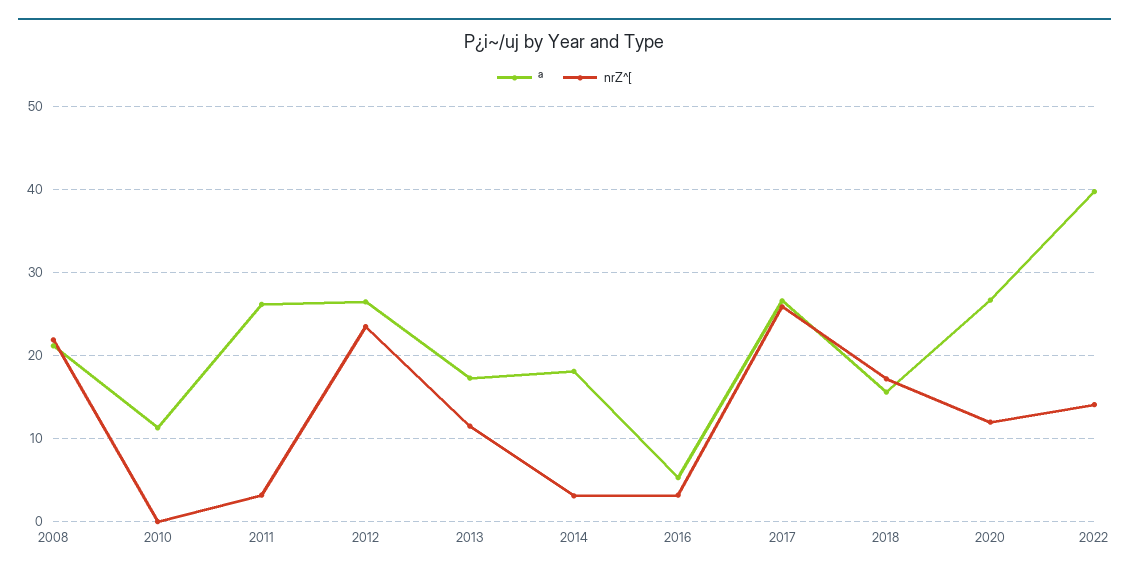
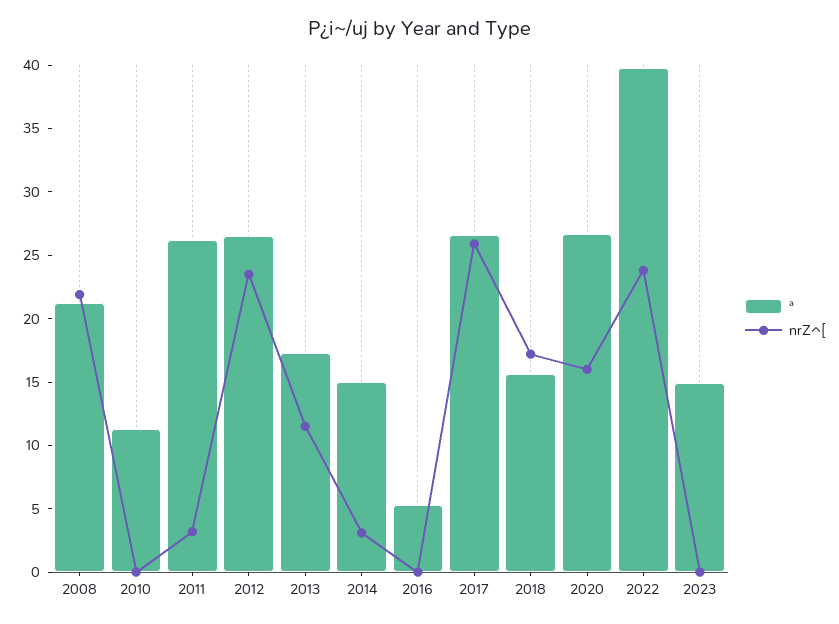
ª, 2014: 18 -> 15
nrZ^[, 2016: 3 -> 0
nrZ^[, 2020: 12 -> 16
nrZ^[, 2022: 14 -> 24
ª, 2023: none -> 15
nrZ^[, 2023: none -> 0

